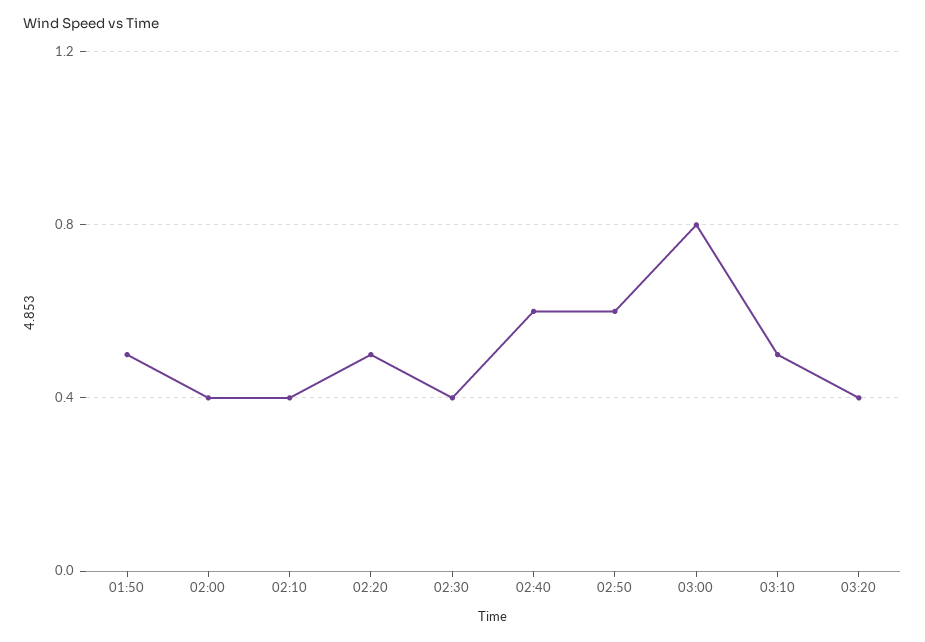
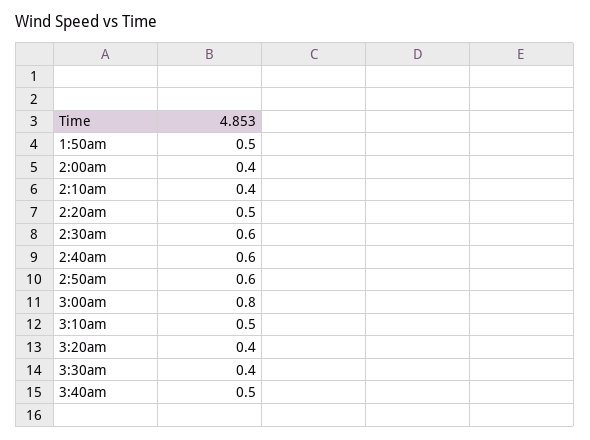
02:30: 0.4 -> 0.6
3:30am: none -> 0.4
3:40am: none -> 0.5

